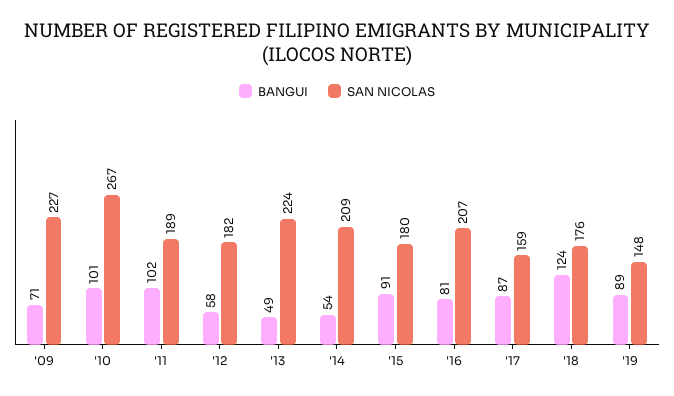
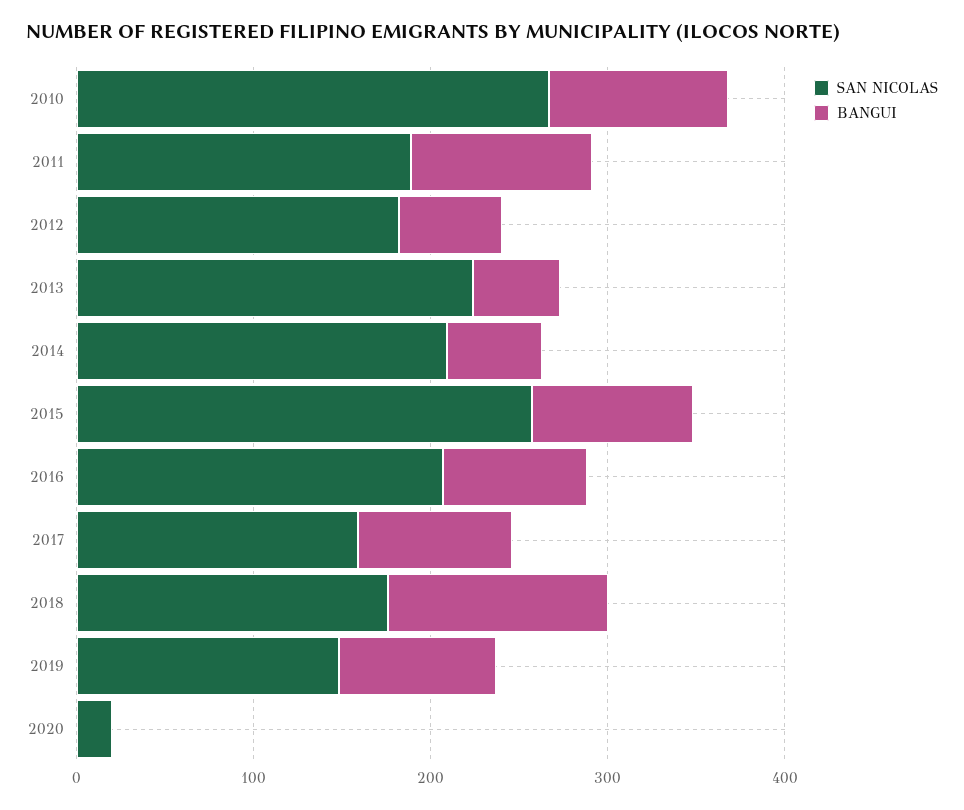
BANGUI, '09: 71 -> none
SAN NICOLAS, '09: 227 -> none
SAN NICOLAS, '15: 180 -> 260
SAN NICOLAS, 2020: none -> 20
BANGUI, 2020: none -> 0

